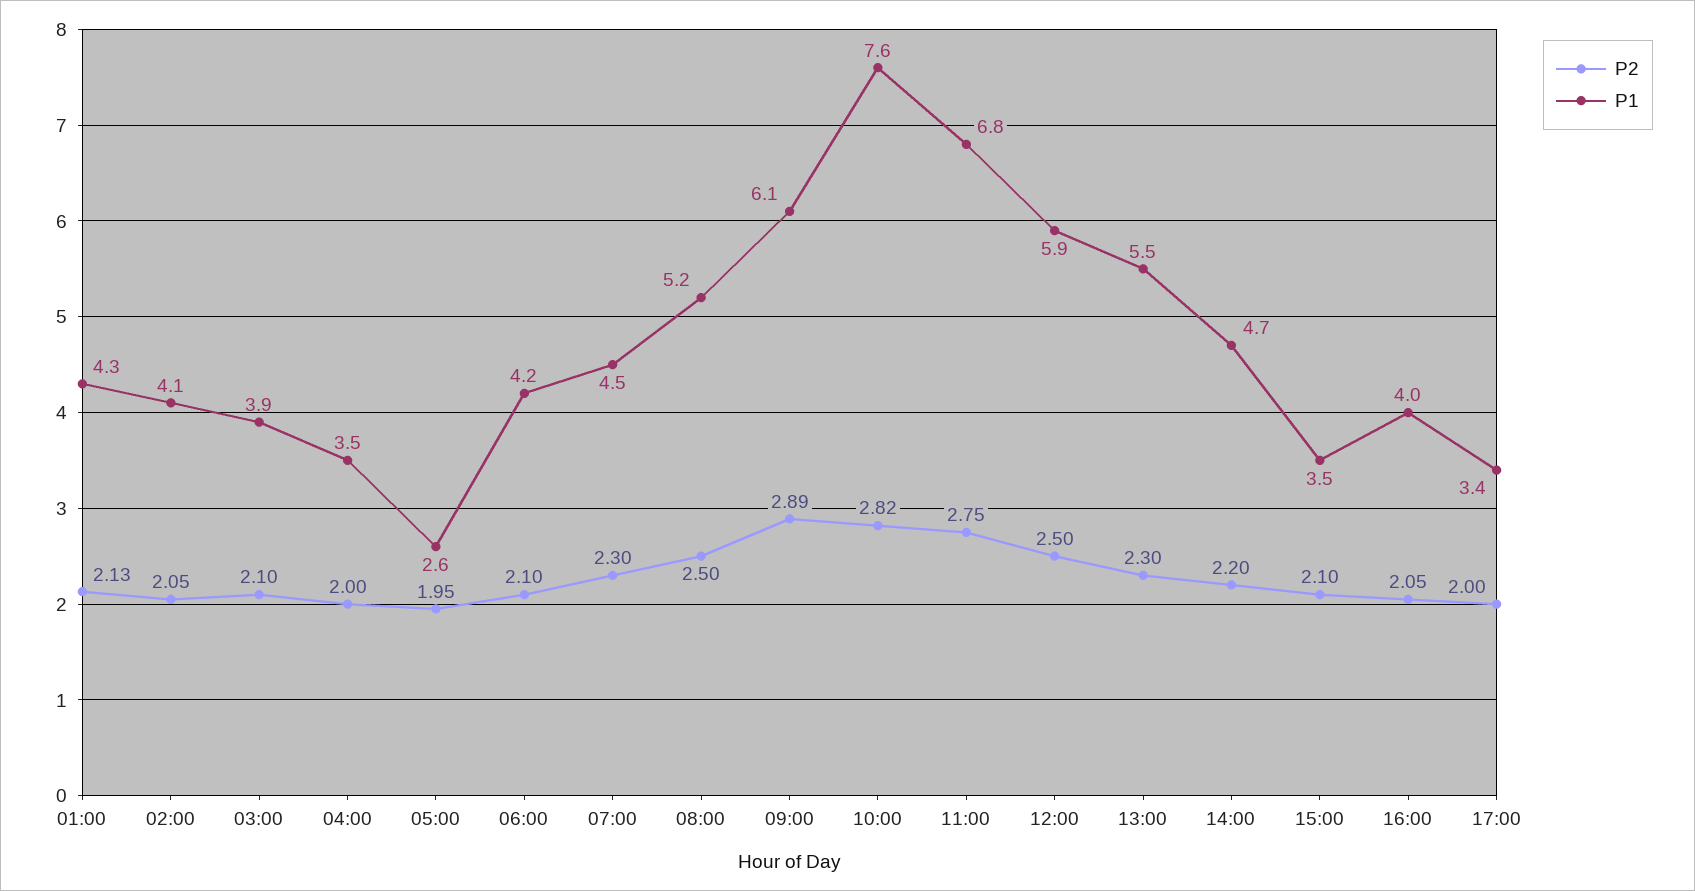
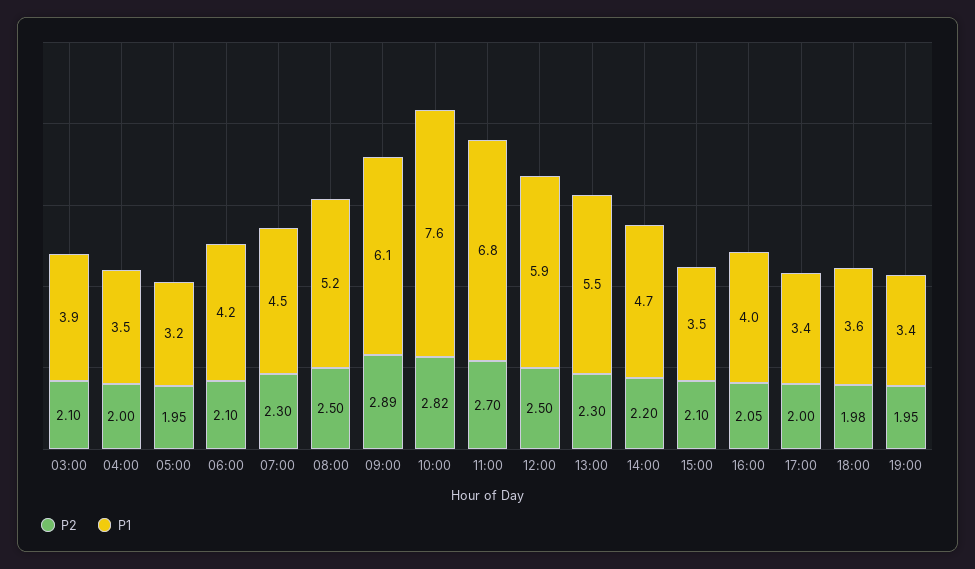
P2, 01:00: 2.13 -> none
P1, 01:00: 4.3 -> none
P2, 02:00: 2.05 -> none
P1, 02:00: 4.1 -> none
P1, 05:00: 2.6 -> 3.2
P2, 11:00: 2.75 -> 2.7
P2, 18:00: none -> 1.98
P1, 18:00: none -> 3.6
P2, 19:00: none -> 1.95
P1, 19:00: none -> 3.4

